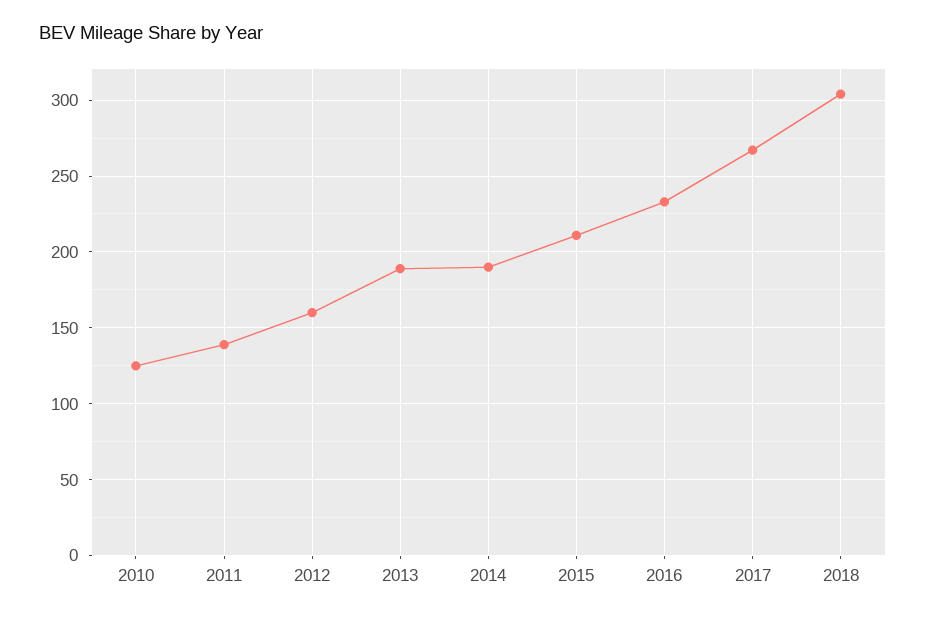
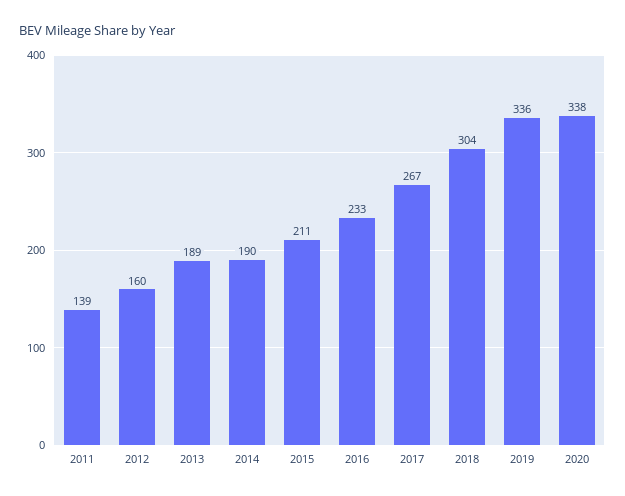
2010: 125 -> none
2019: none -> 336
2020: none -> 338

